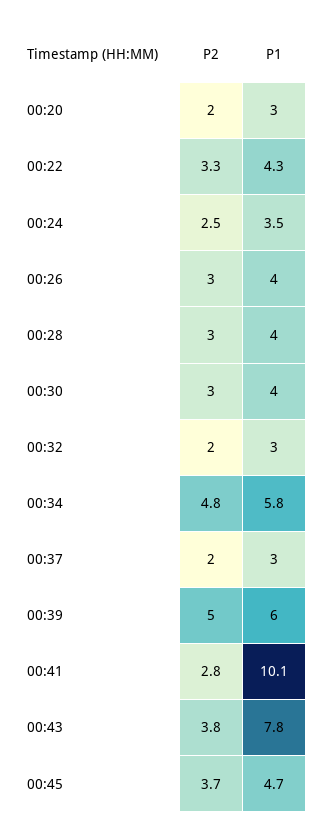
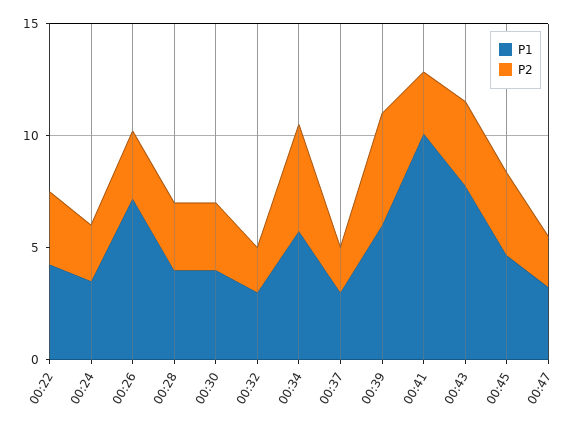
P2, 00:20: 2 -> none
P1, 00:20: 3 -> none
P1, 00:26: 4 -> 7
P1, 00:47: none -> 3
P2, 00:47: none -> 2

